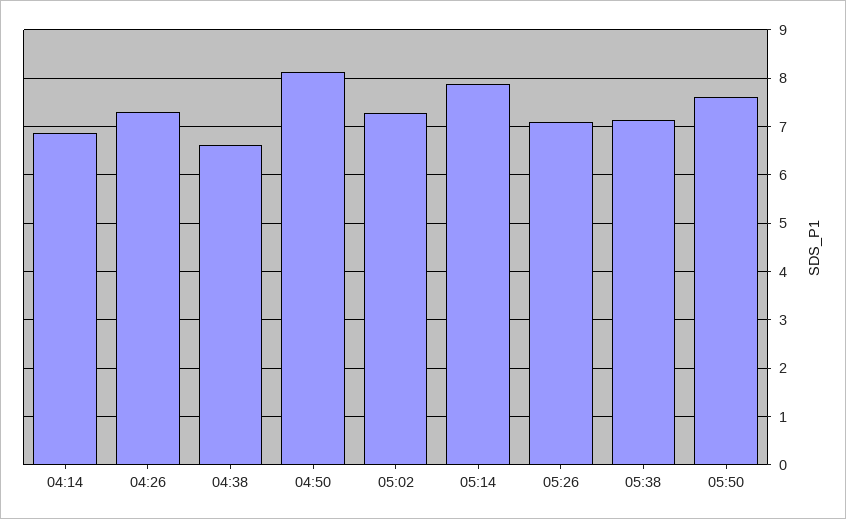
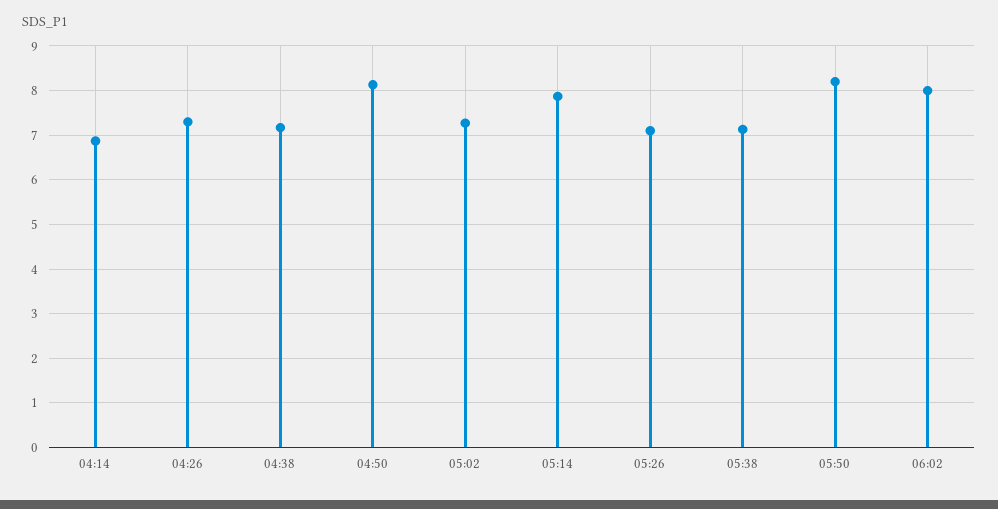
04:38: 6.6 -> 7.2
05:50: 7.6 -> 8.2
06:02: none -> 8

